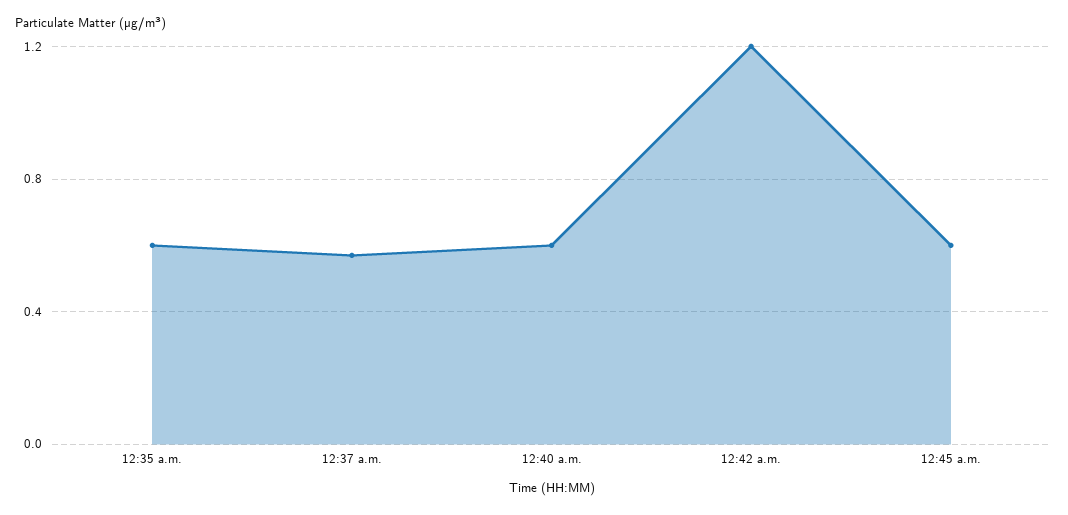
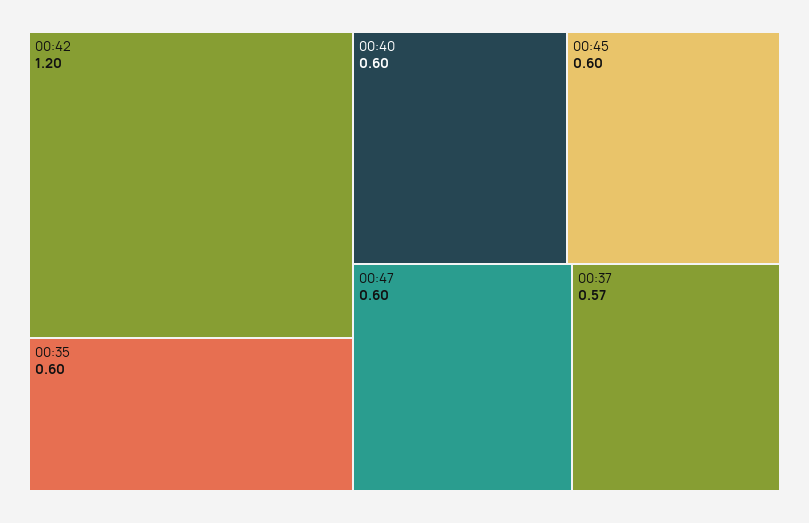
00:47: none -> 0.6

